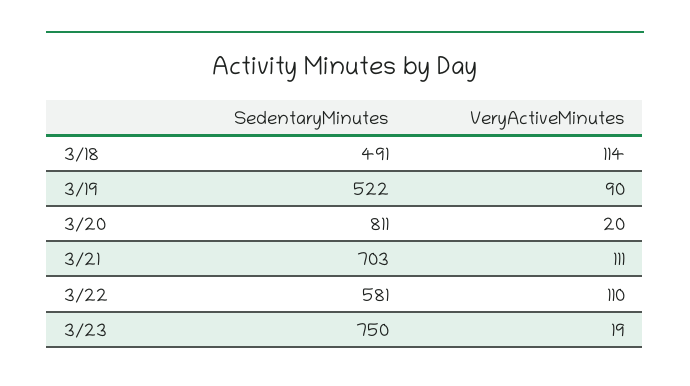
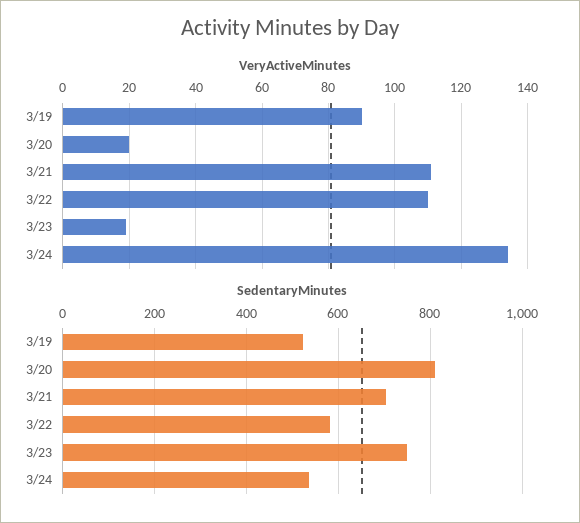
SedentaryMinutes, 3/18: 491 -> none
VeryActiveMinutes, 3/18: 114 -> none
VeryActiveMinutes, 3/24: none -> 135
SedentaryMinutes, 3/24: none -> 540

